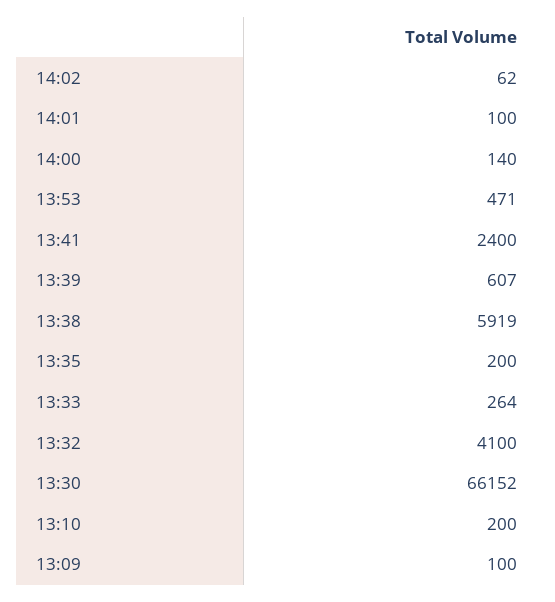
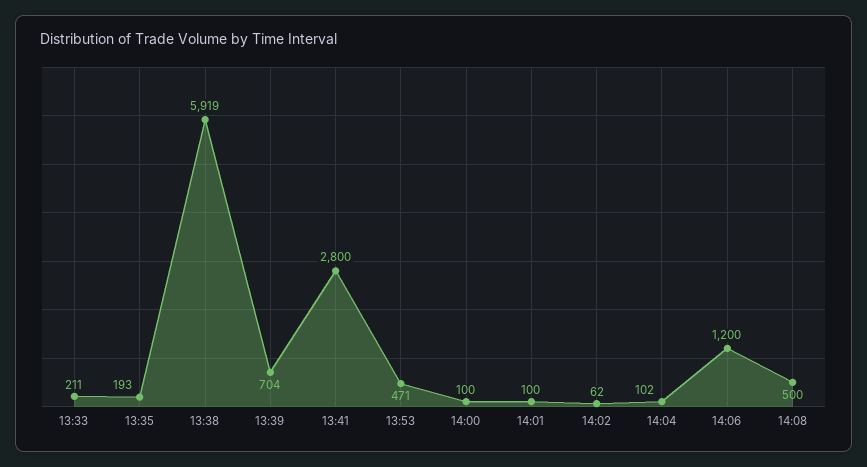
14:00: 140 -> 100
13:41: 2400 -> 2800
13:39: 607 -> 704
13:35: 200 -> 193
13:33: 264 -> 211
13:32: 4100 -> none
13:30: 66152 -> none
13:10: 200 -> none
13:09: 100 -> none
14:04: none -> 102
14:06: none -> 1200
14:08: none -> 500

